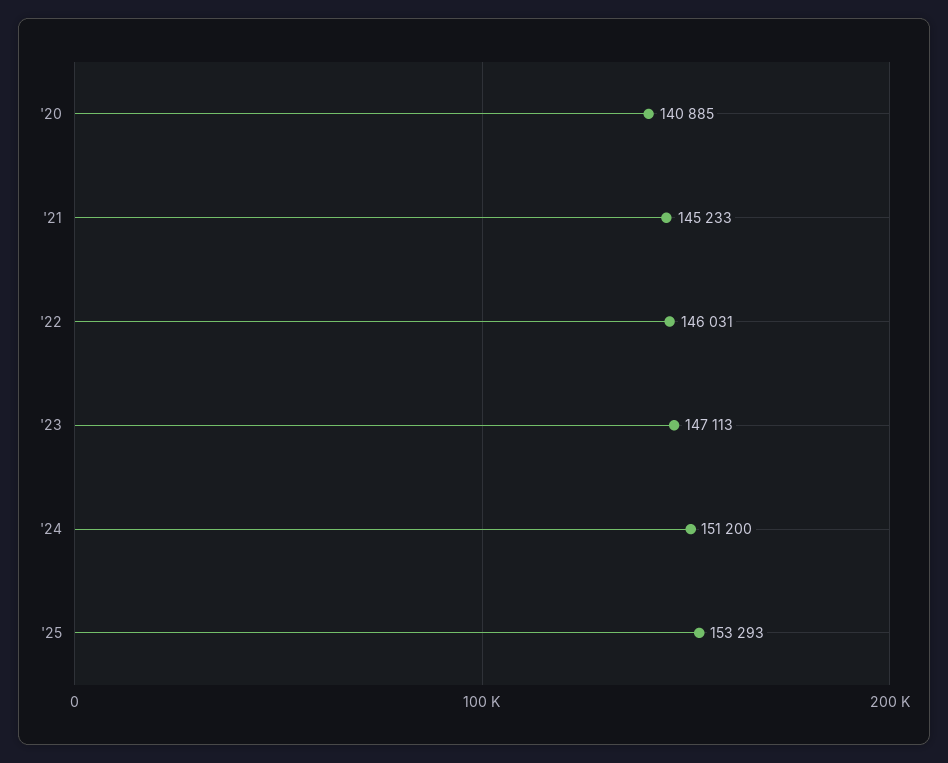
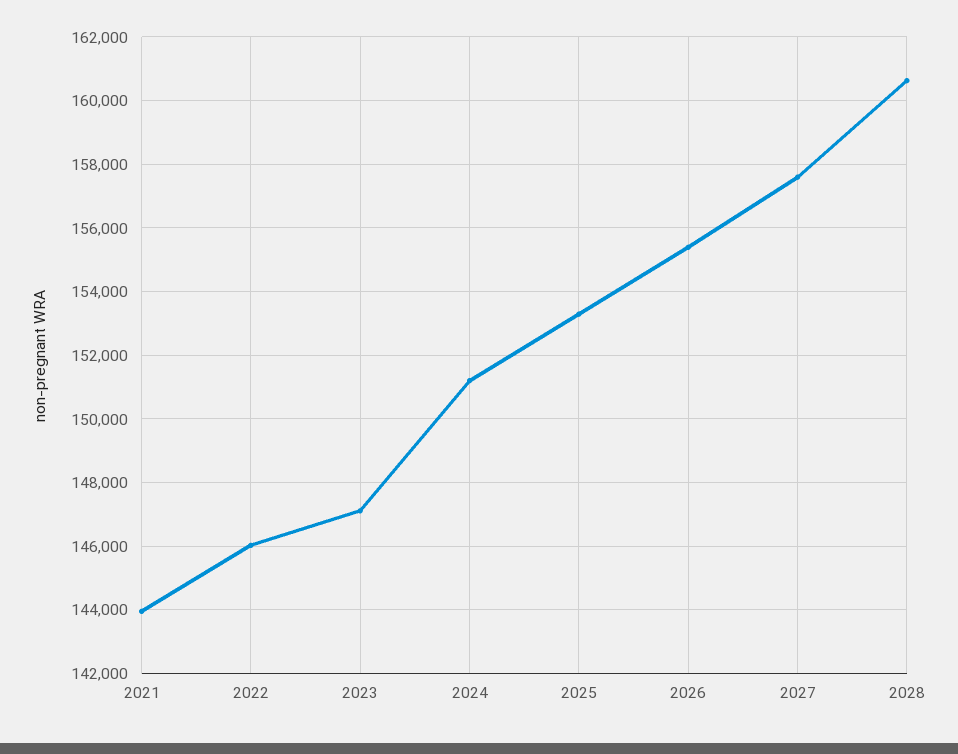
'20: 140885 -> none
'21: 145233 -> 144000
2026: none -> 155400
2027: none -> 157600
2028: none -> 160600

